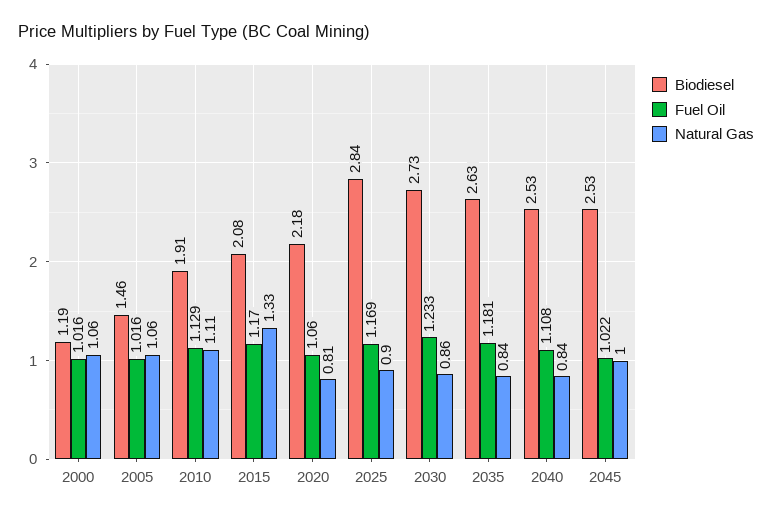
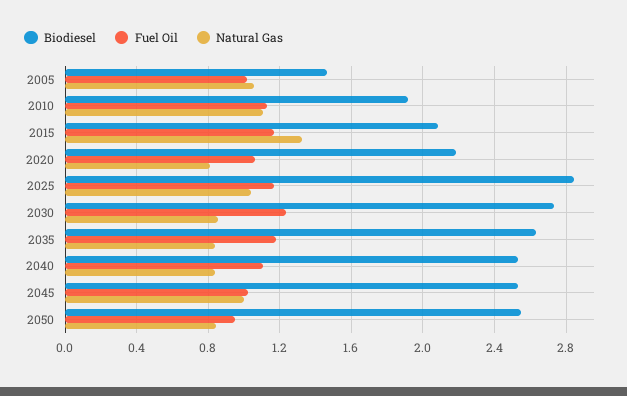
Biodiesel, 2000: 1.19 -> none
Fuel Oil, 2000: 1.016 -> none
Natural Gas, 2000: 1.06 -> none
Natural Gas, 2025: 0.9 -> 1.05
Biodiesel, 2050: none -> 2.55
Fuel Oil, 2050: none -> 0.95
Natural Gas, 2050: none -> 0.85

